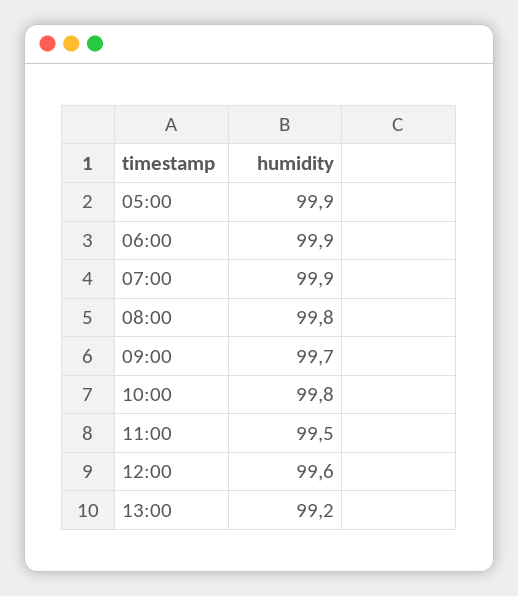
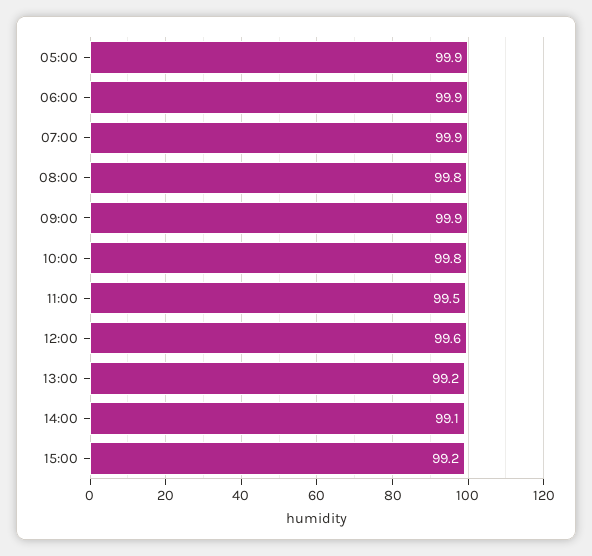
09:00: 99.7 -> 99.9
14:00: none -> 99.1
15:00: none -> 99.2

